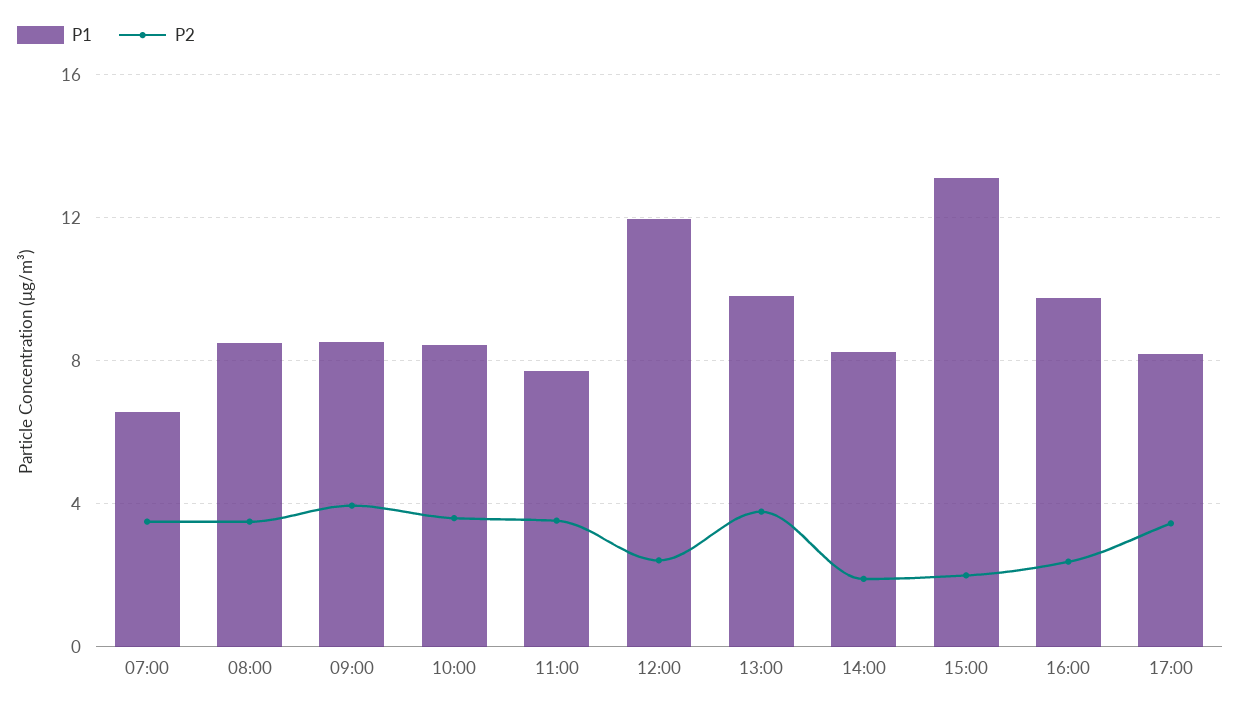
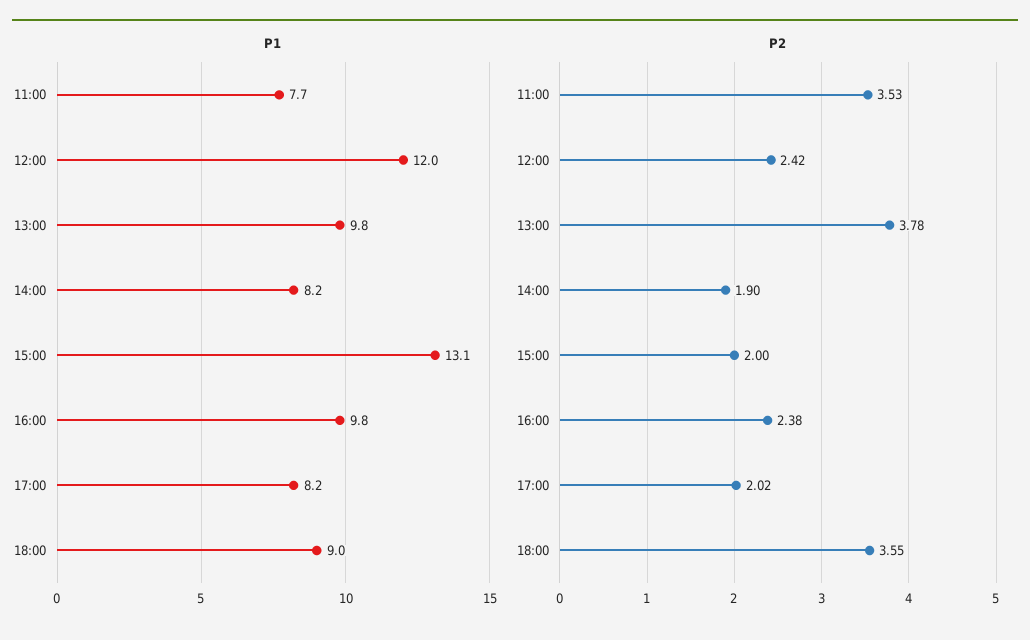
P1, 07:00: 6.5 -> none
P2, 07:00: 3.5 -> none
P1, 08:00: 8.5 -> none
P2, 08:00: 3.5 -> none
P1, 09:00: 8.5 -> none
P2, 09:00: 4 -> none
P1, 10:00: 8.5 -> none
P2, 10:00: 3.5 -> none
P2, 17:00: 3.5 -> 2.02
P1, 18:00: none -> 9
P2, 18:00: none -> 3.55

